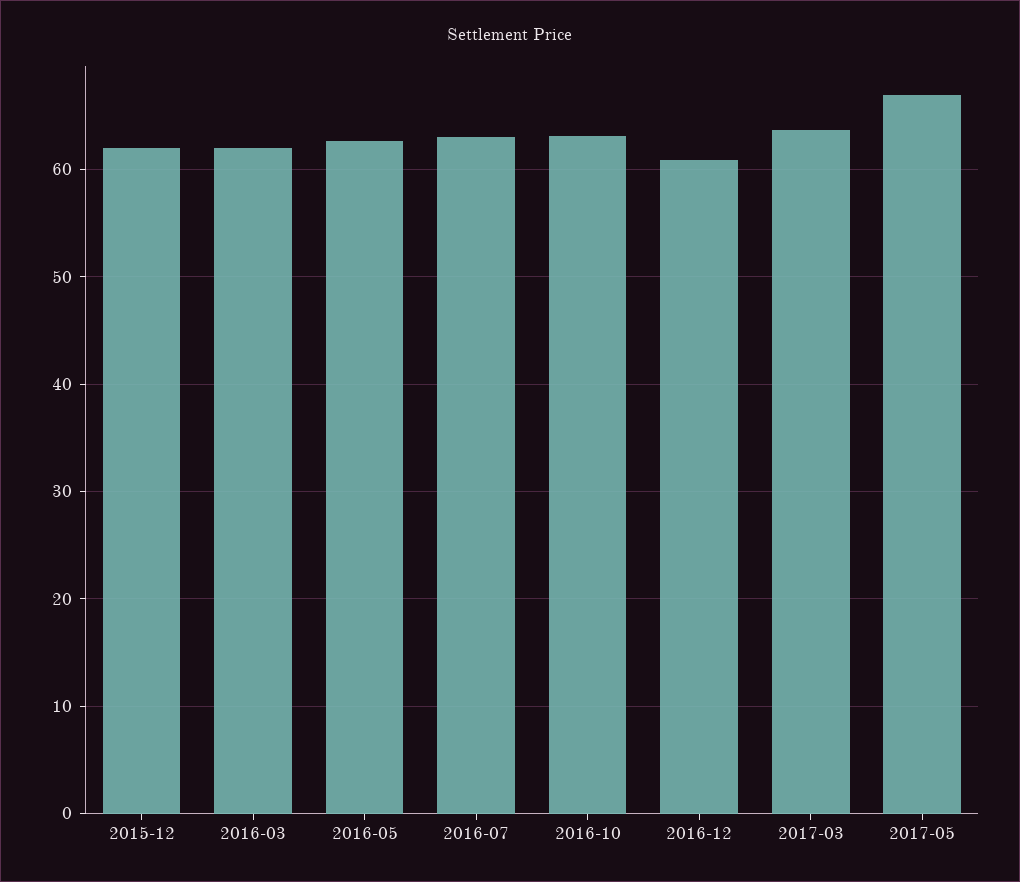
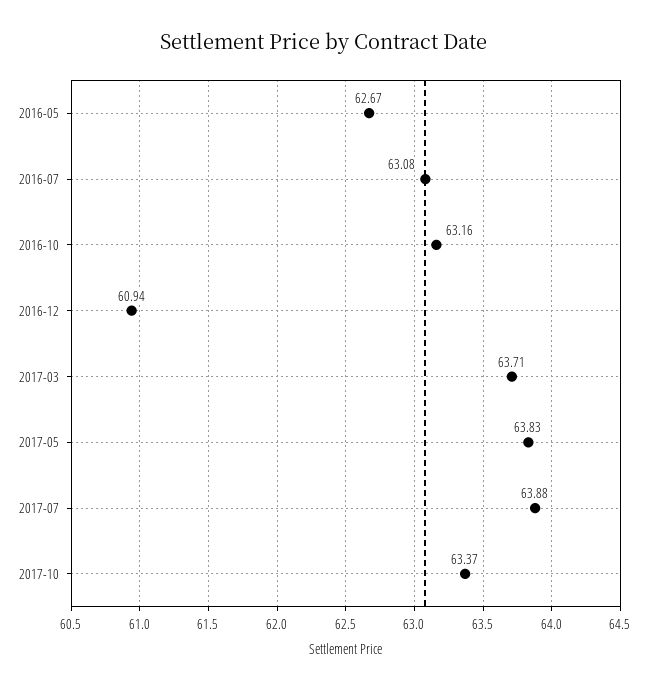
2015-12: 62 -> none
2016-03: 62 -> none
2017-05: 67 -> 63.83
2017-07: none -> 63.88
2017-10: none -> 63.37

